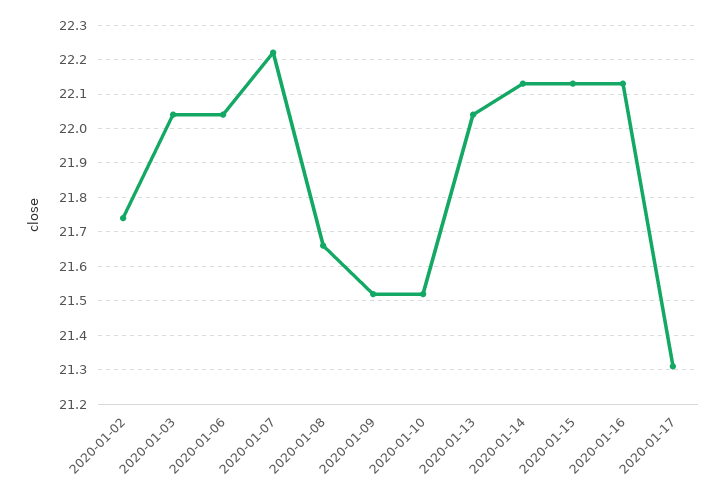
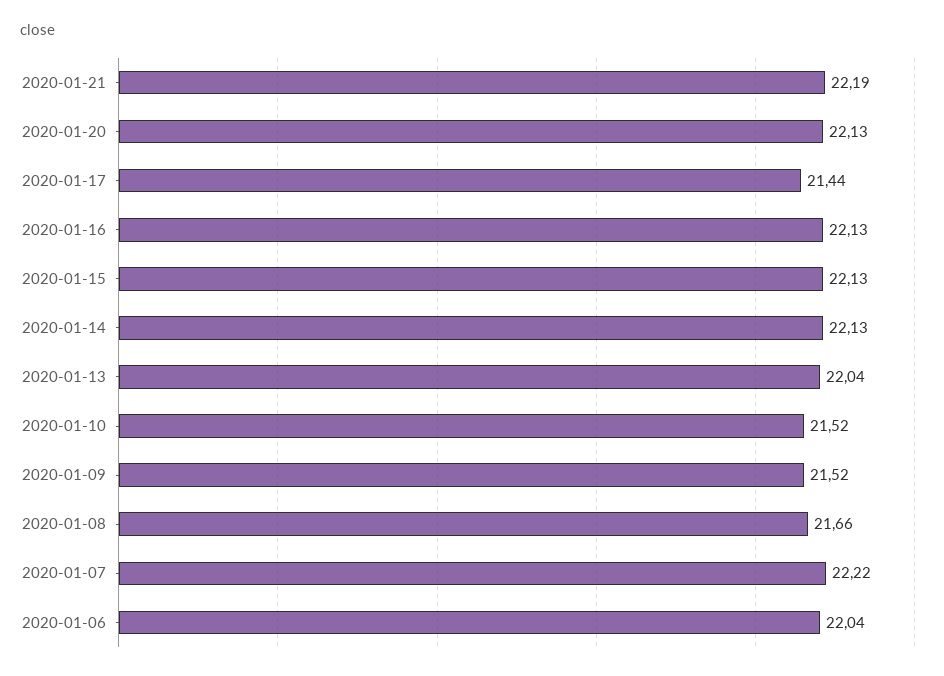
2020-01-02: 21.75 -> none
2020-01-03: 22.05 -> none
2020-01-17: 21.3 -> 21.44
2020-01-21: none -> 22.19
2020-01-20: none -> 22.13

